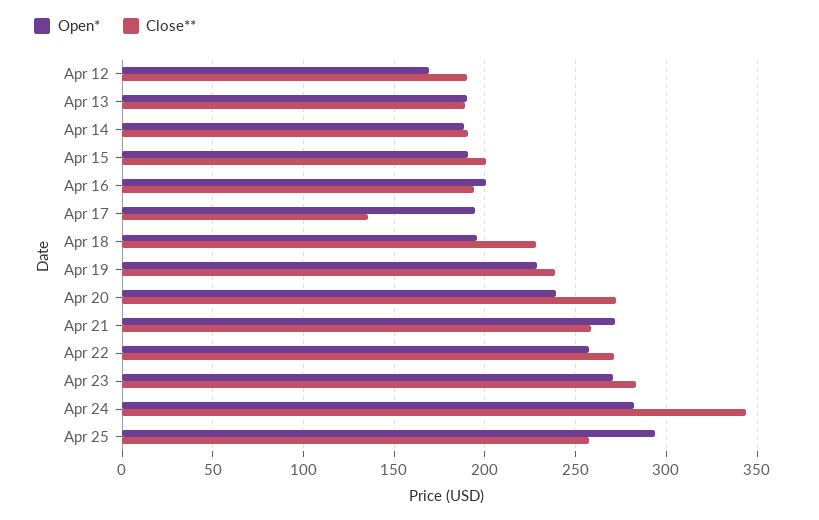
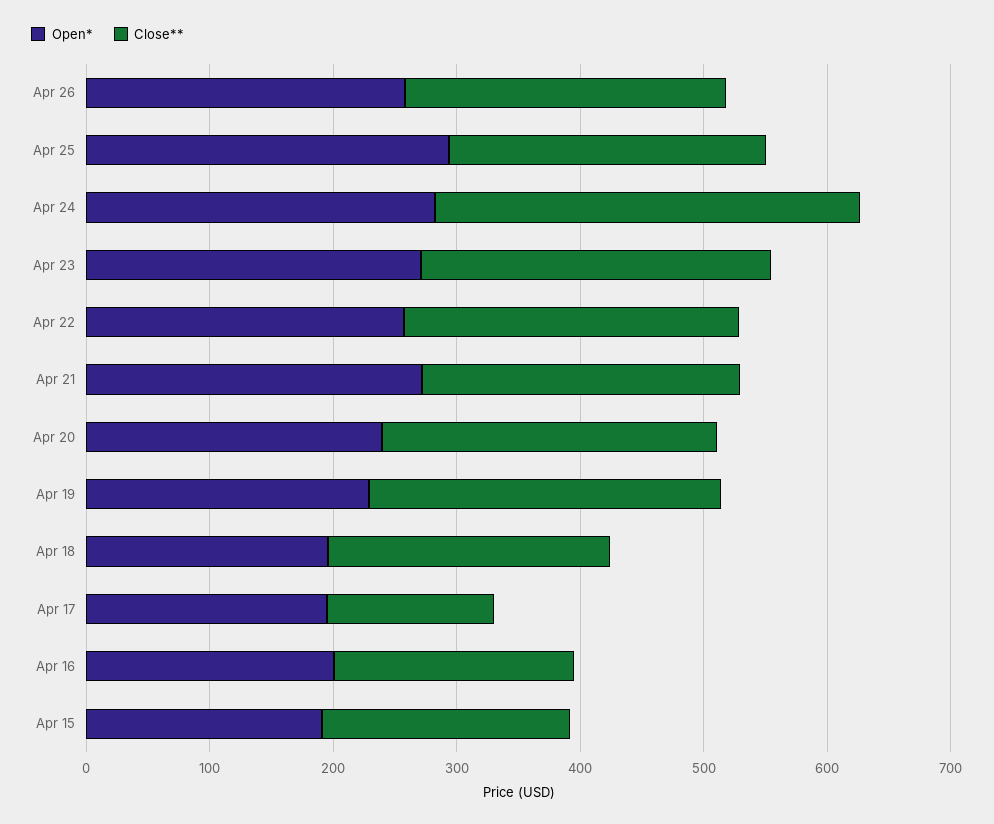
Open*, Apr 12: 170 -> none
Close**, Apr 12: 190 -> none
Open*, Apr 13: 190 -> none
Close**, Apr 13: 190 -> none
Open*, Apr 14: 190 -> none
Close**, Apr 14: 190 -> none
Close**, Apr 19: 240 -> 280
Open*, Apr 26: none -> 260
Close**, Apr 26: none -> 260

